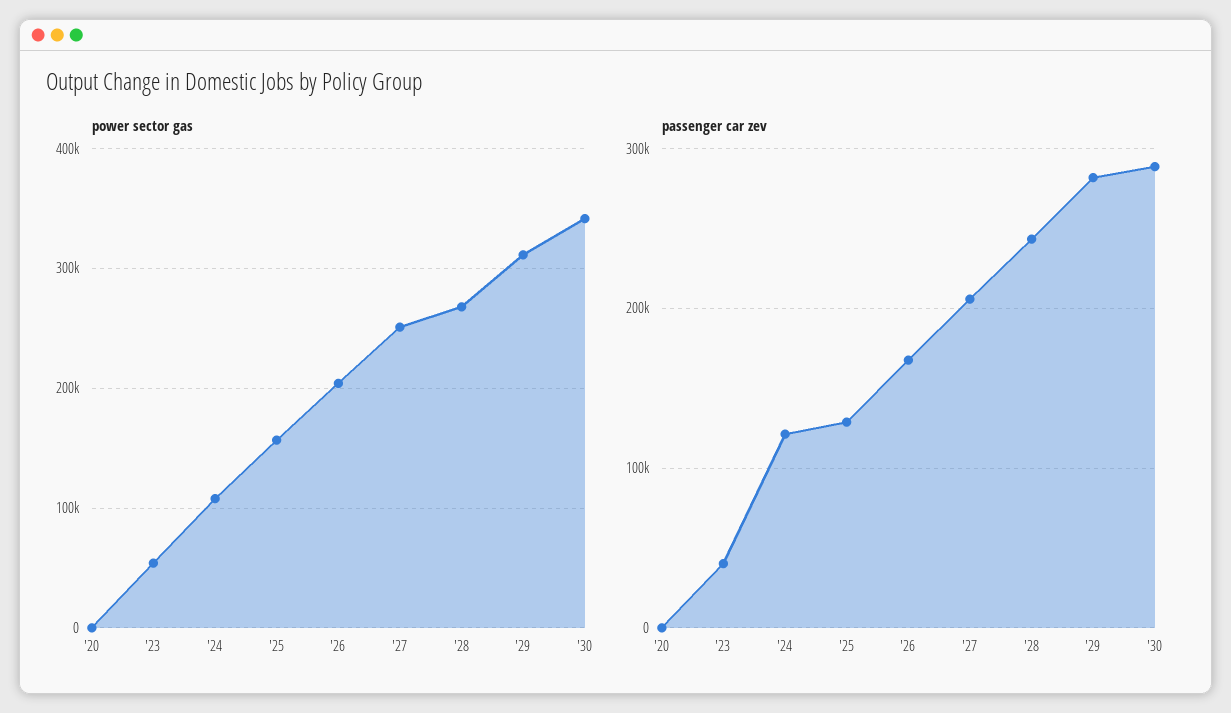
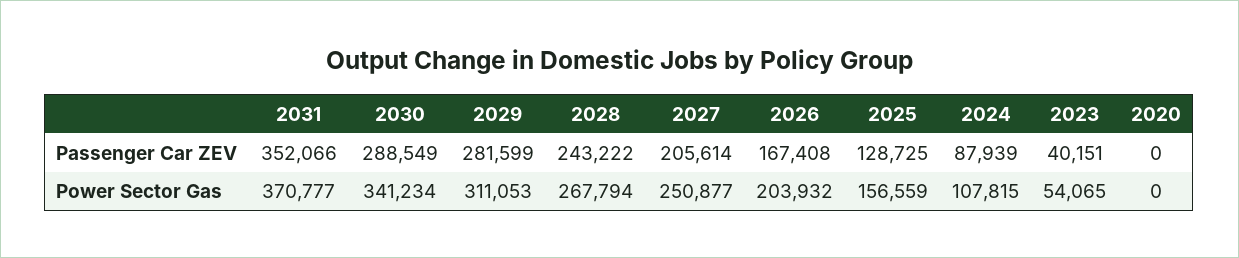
passenger car zev, '24: 120000 -> 87939
passenger car zev, 2031: none -> 352066
power sector gas, 2031: none -> 370777

